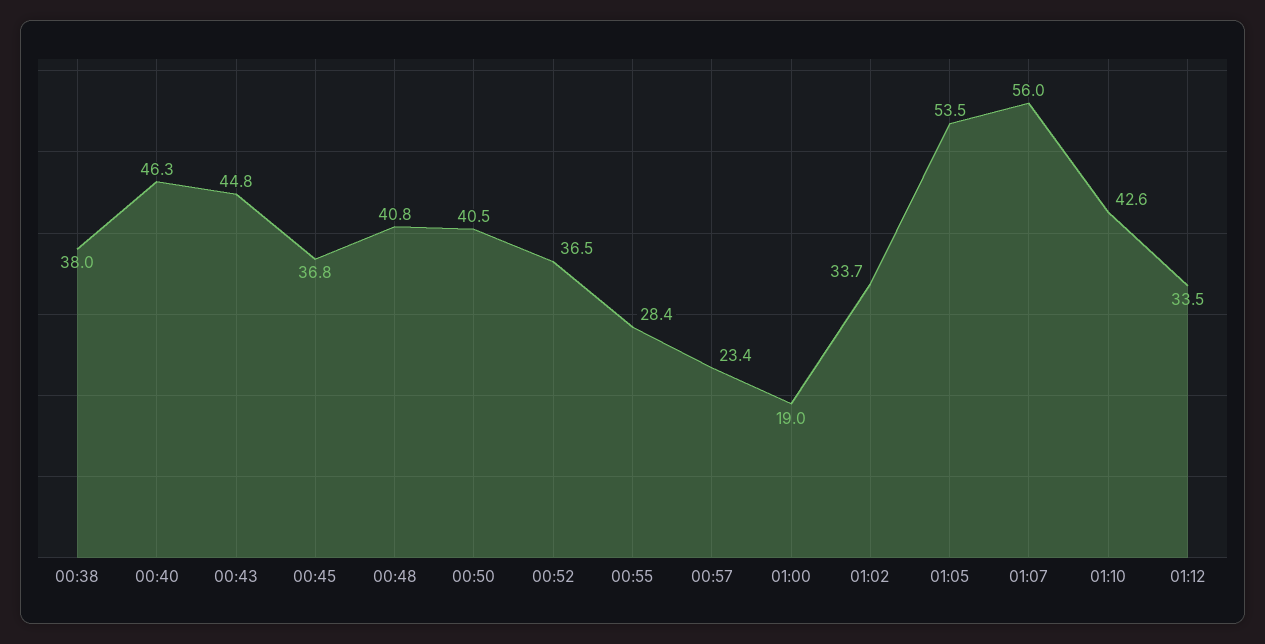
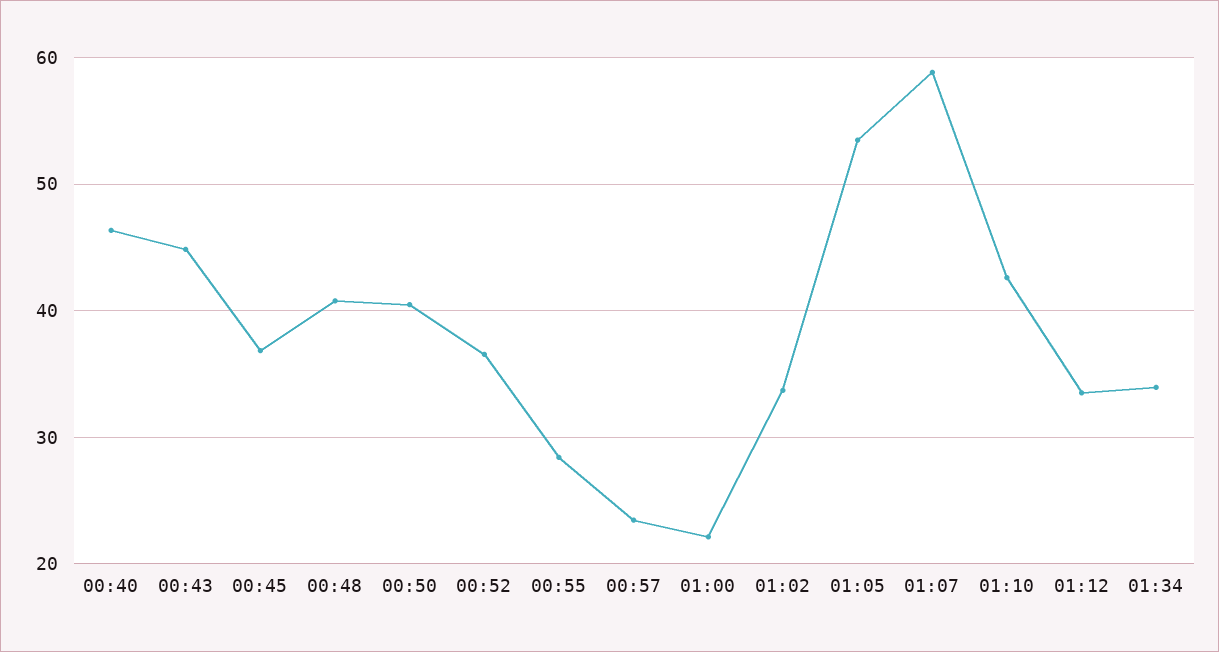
00:38: 38 -> none
01:00: 19 -> 22
01:07: 56 -> 59
01:34: none -> 34

